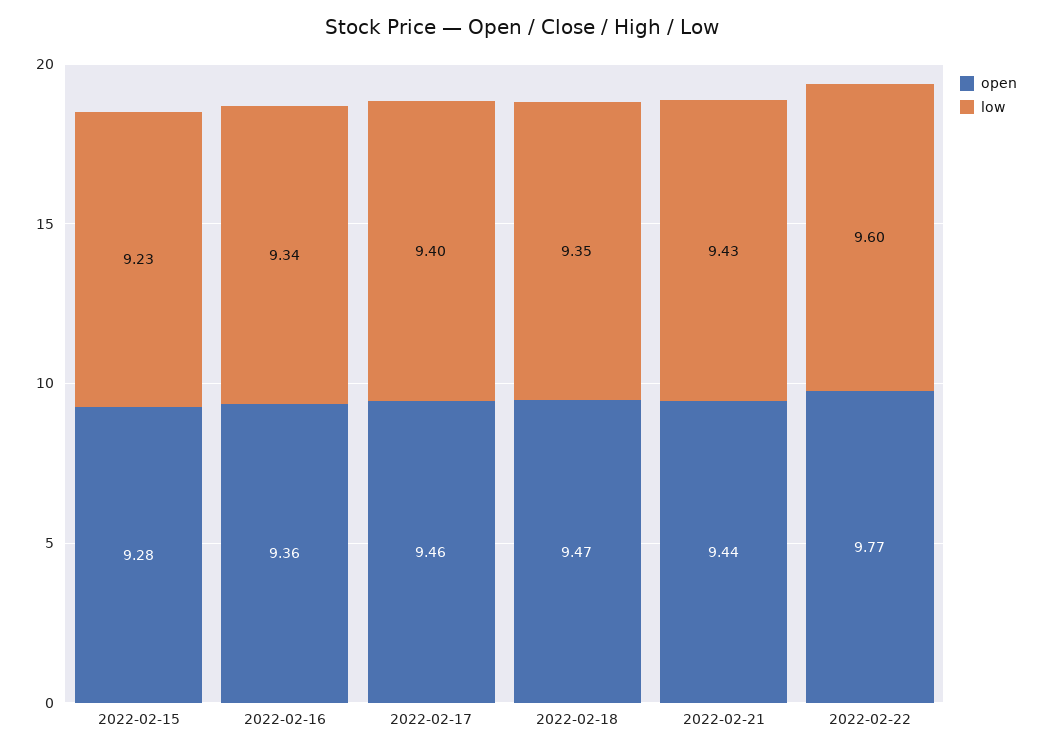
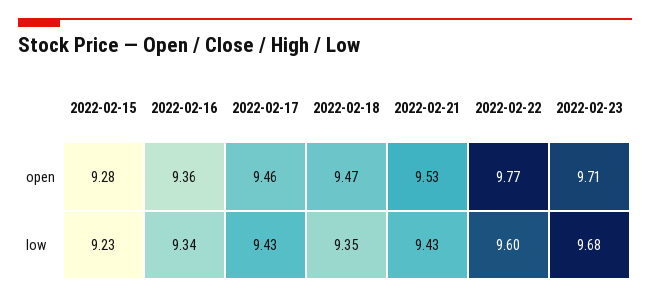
low, 2022-02-17: 9.4 -> 9.43
open, 2022-02-21: 9.44 -> 9.53
open, 2022-02-23: none -> 9.71
low, 2022-02-23: none -> 9.68

